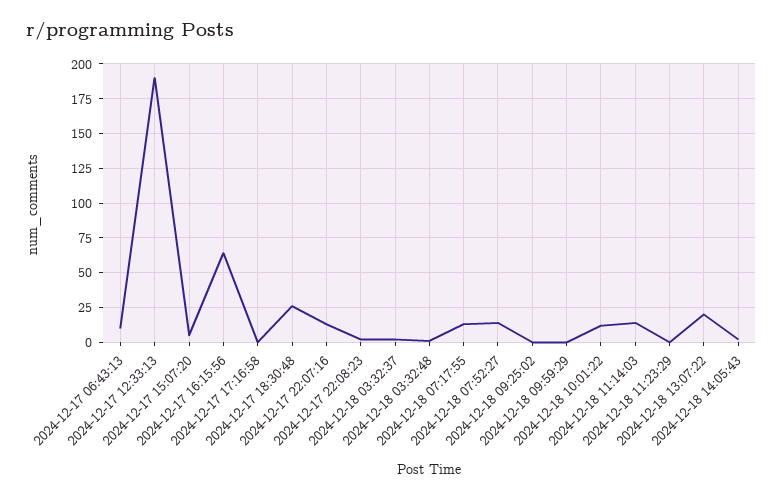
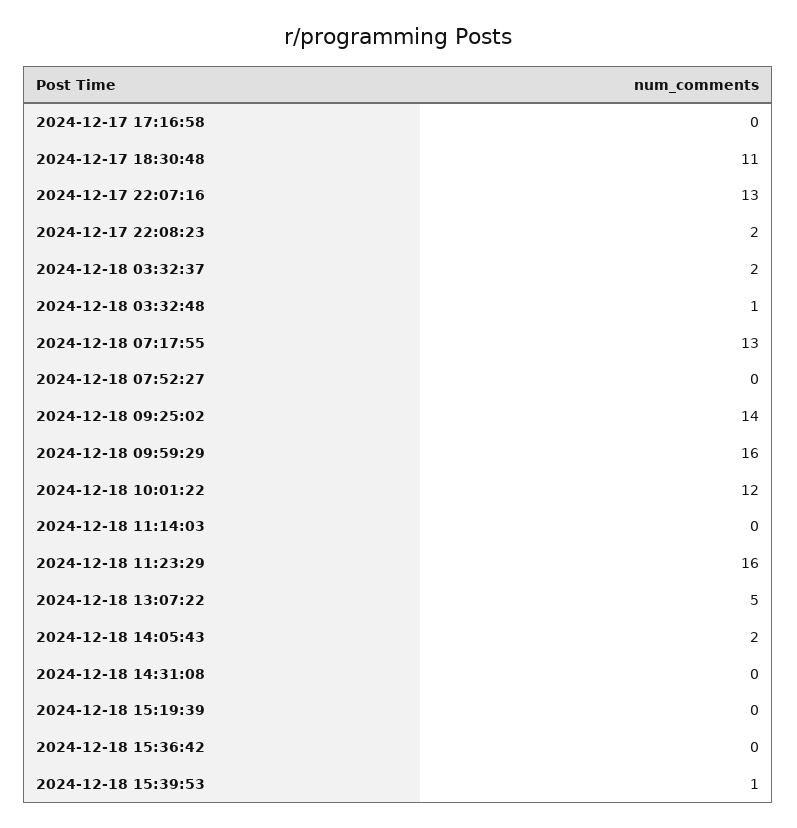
2024-12-17 06:43:13: 10 -> none
2024-12-17 12:33:13: 190 -> none
2024-12-17 15:07:20: 5 -> none
2024-12-17 16:15:56: 65 -> none
2024-12-17 18:30:48: 25 -> 11
2024-12-18 07:52:27: 15 -> 0
2024-12-18 09:25:02: 0 -> 14
2024-12-18 09:59:29: 0 -> 16
2024-12-18 11:14:03: 15 -> 0
2024-12-18 11:23:29: 0 -> 16
2024-12-18 13:07:22: 20 -> 5
2024-12-18 14:31:08: none -> 0
2024-12-18 15:19:39: none -> 0
2024-12-18 15:36:42: none -> 0
2024-12-18 15:39:53: none -> 1

